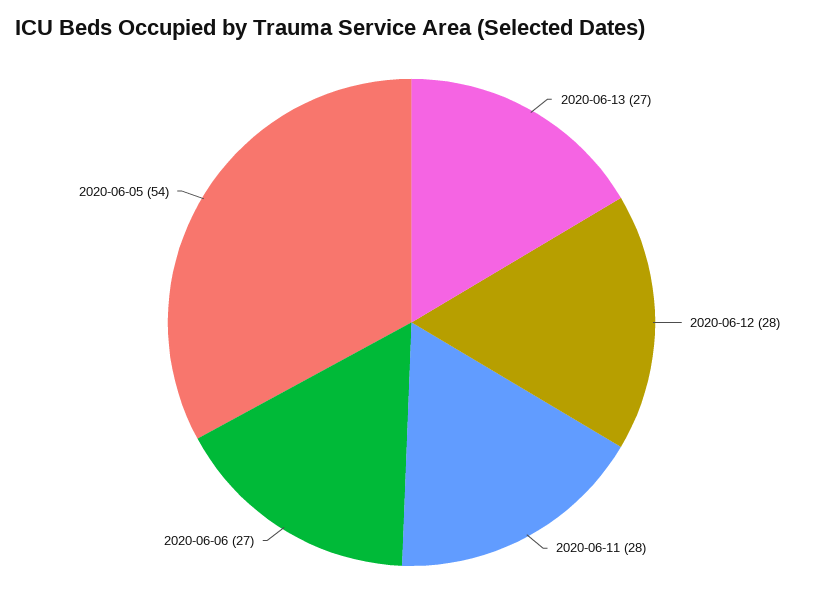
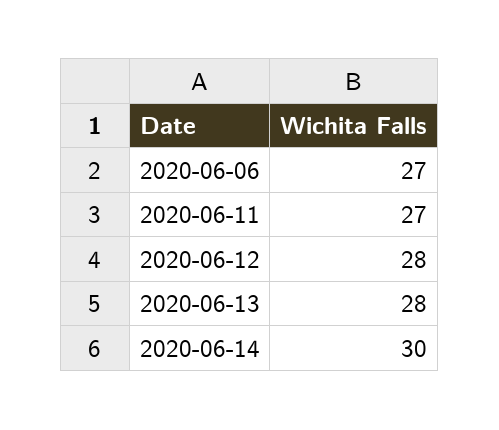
2020-06-13: 27 -> 28
2020-06-11: 28 -> 27
2020-06-05: 54 -> none
2020-06-14: none -> 30

